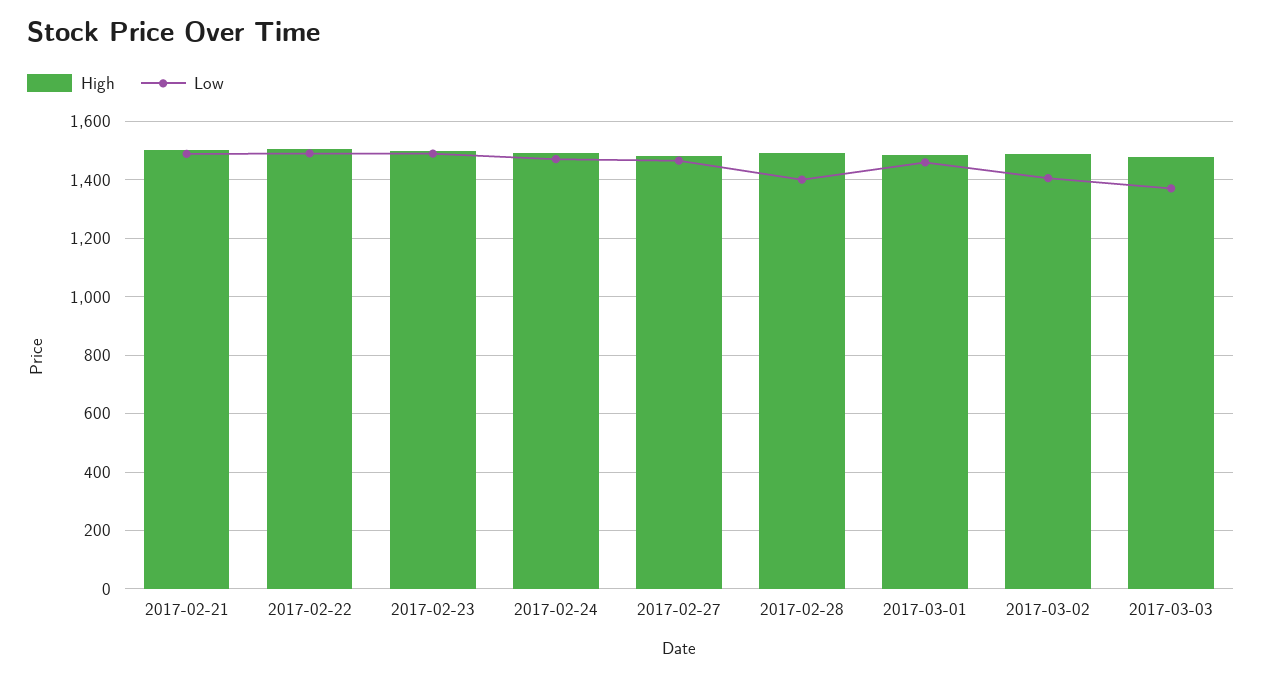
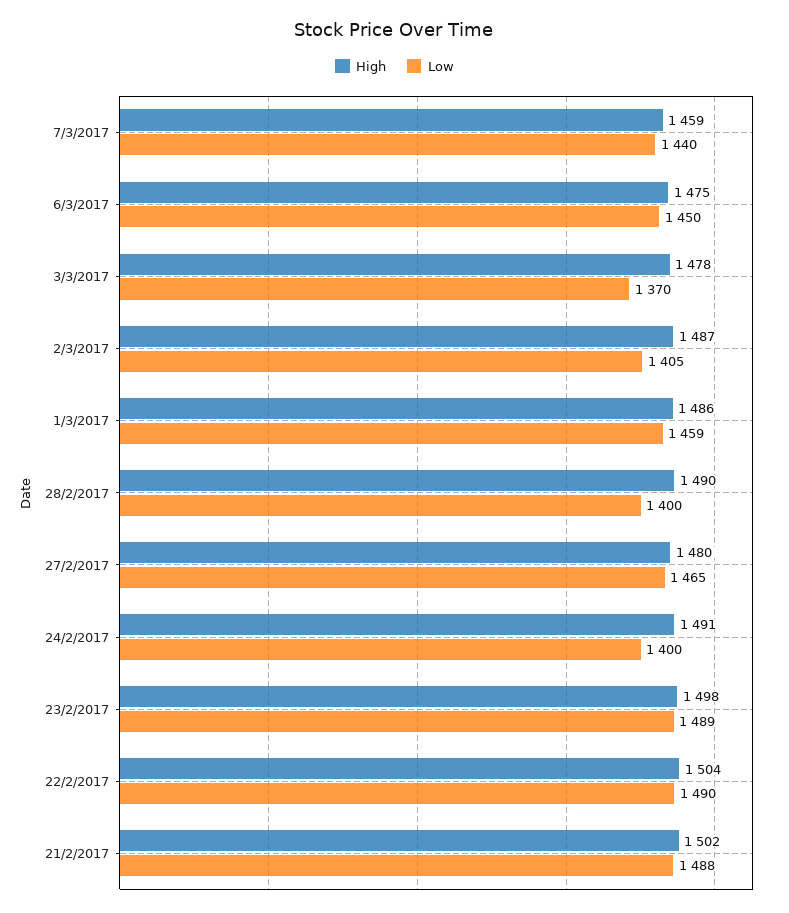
Low, 2017-02-24: 1475 -> 1400
High, 7/3/2017: none -> 1459
Low, 7/3/2017: none -> 1440
High, 6/3/2017: none -> 1475
Low, 6/3/2017: none -> 1450

